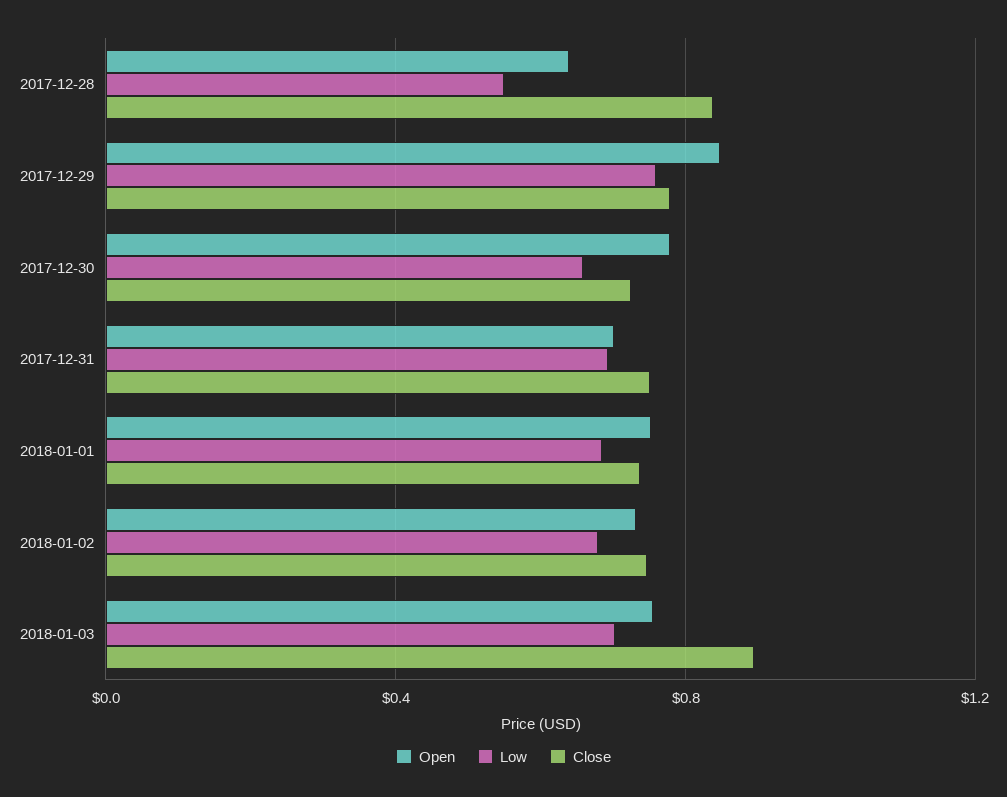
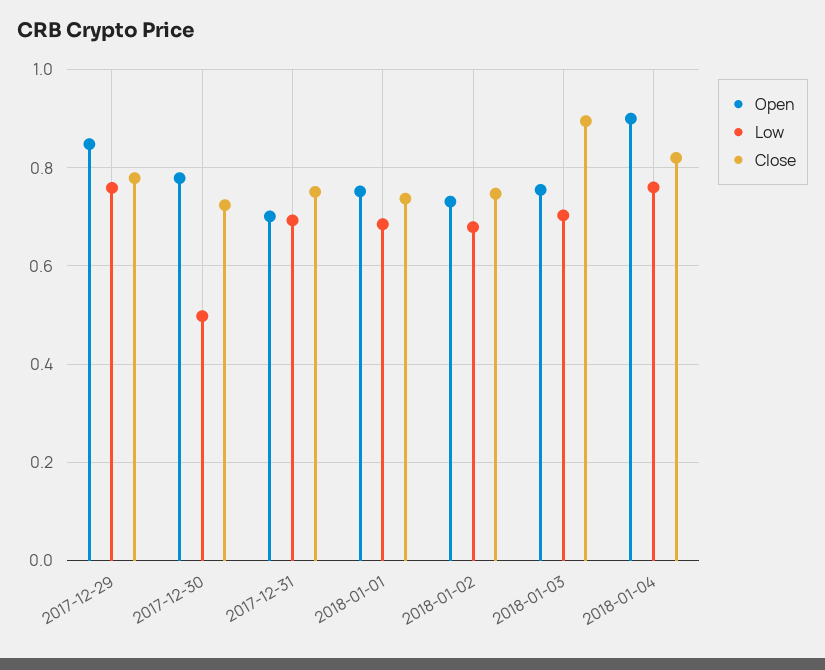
Open, 2017-12-28: 0.65 -> none
Low, 2017-12-28: 0.55 -> none
Close, 2017-12-28: 0.85 -> none
Low, 2017-12-30: 0.65 -> 0.5
Open, 2018-01-04: none -> 0.9
Low, 2018-01-04: none -> 0.76
Close, 2018-01-04: none -> 0.82

